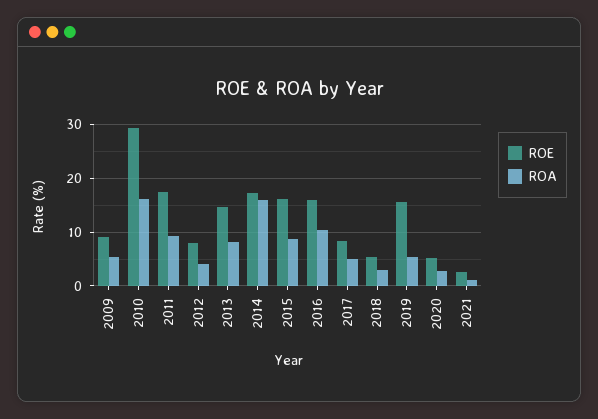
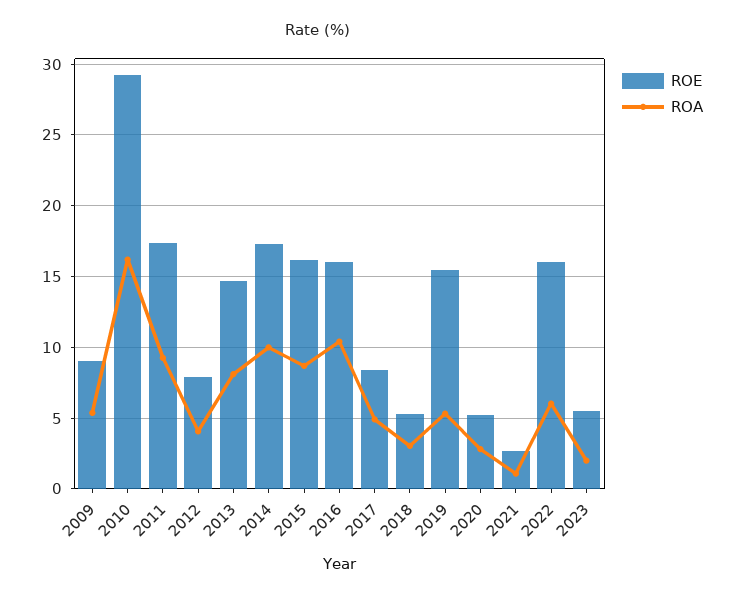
ROA, 2014: 16 -> 10
ROE, 2022: none -> 16
ROA, 2022: none -> 6
ROE, 2023: none -> 5.5
ROA, 2023: none -> 2

